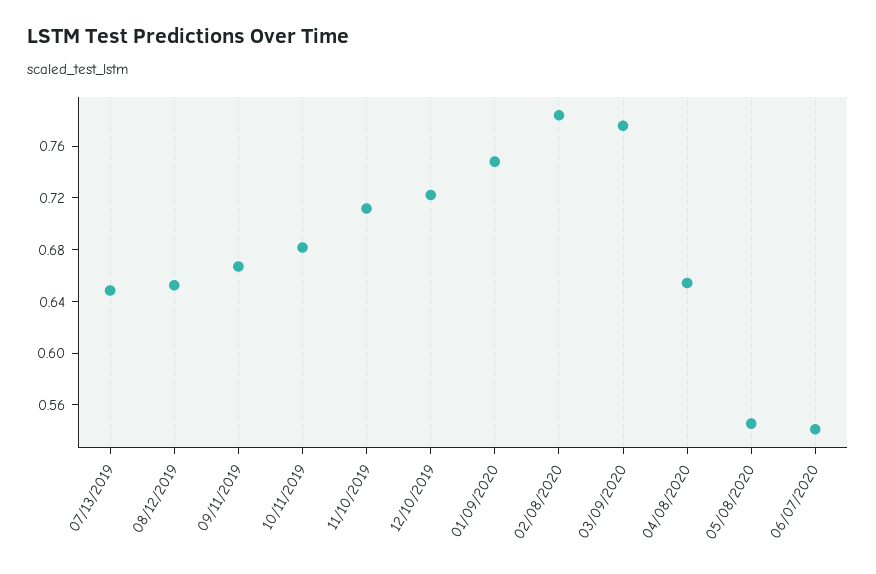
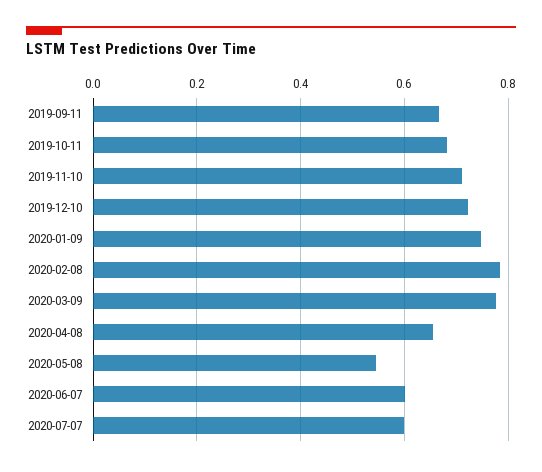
07/13/2019: 0.65 -> none
08/12/2019: 0.65 -> none
06/07/2020: 0.54 -> 0.6
2020-07-07: none -> 0.6

